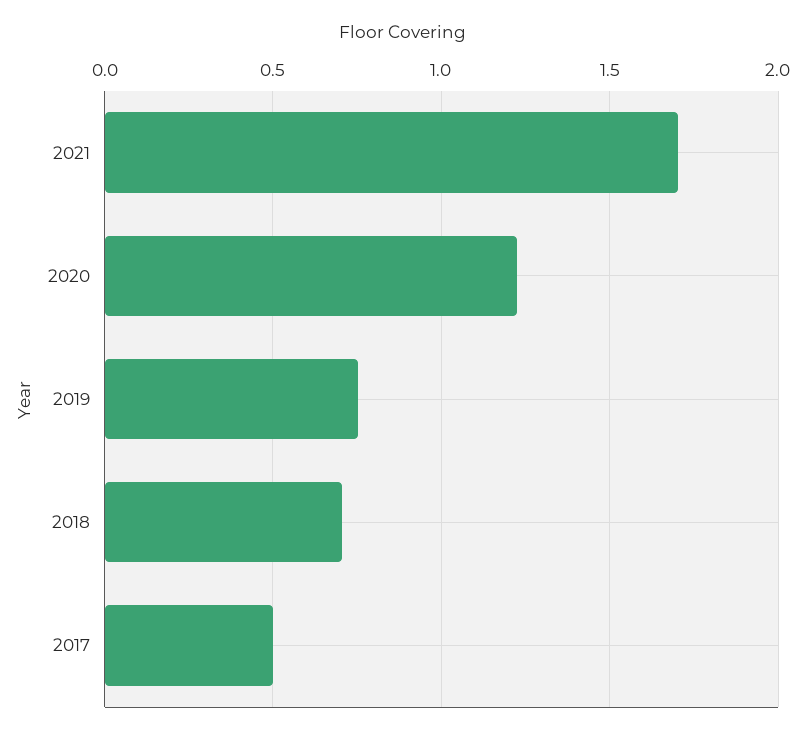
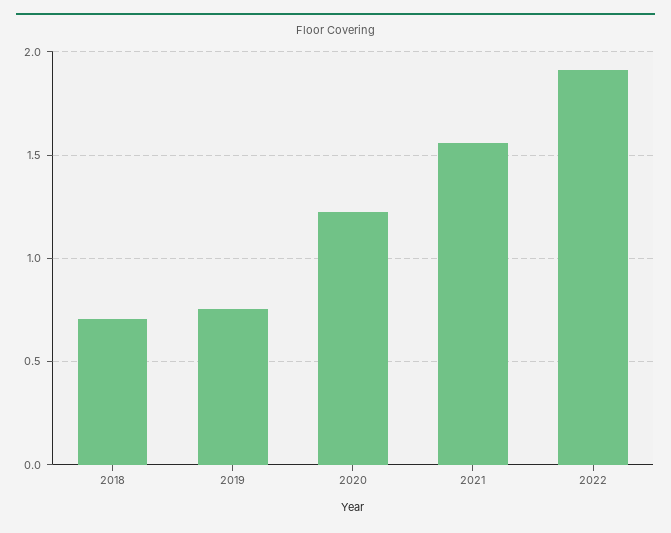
2021: 1.7 -> 1.55
2017: 0.5 -> none
2022: none -> 1.9

